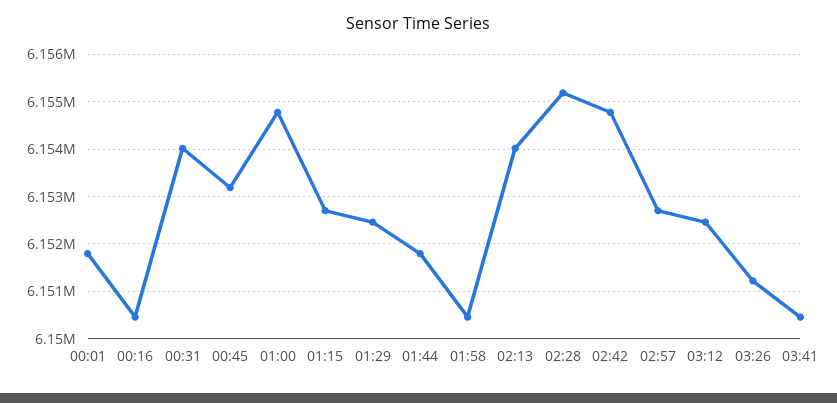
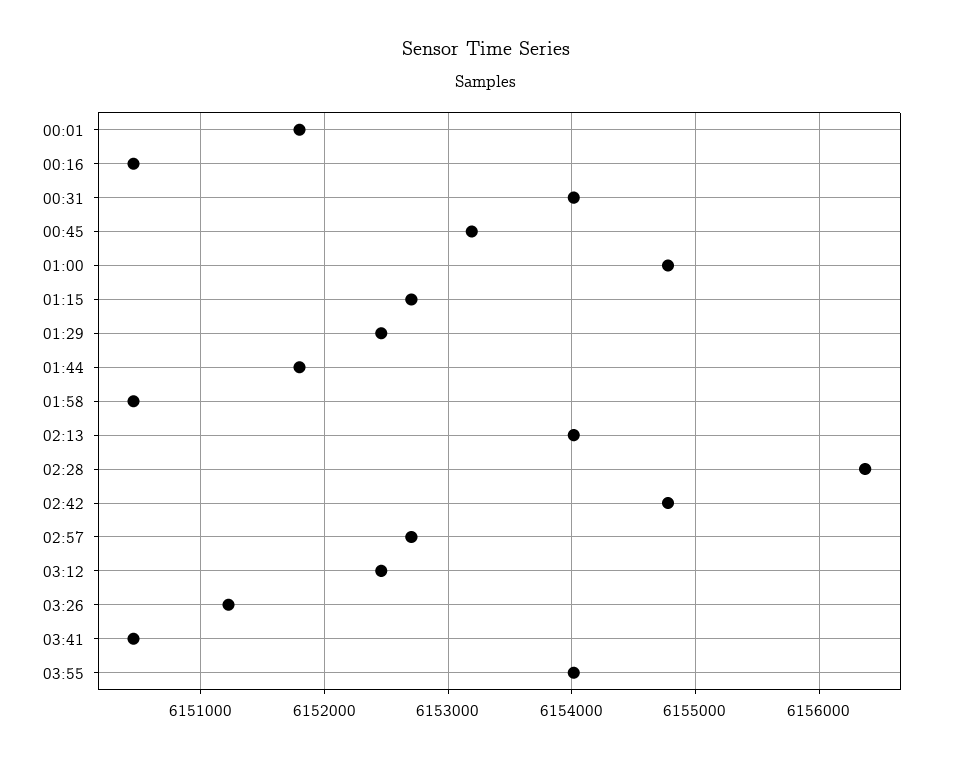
02:28: 6155200 -> 6156400
03:55: none -> 6154000

